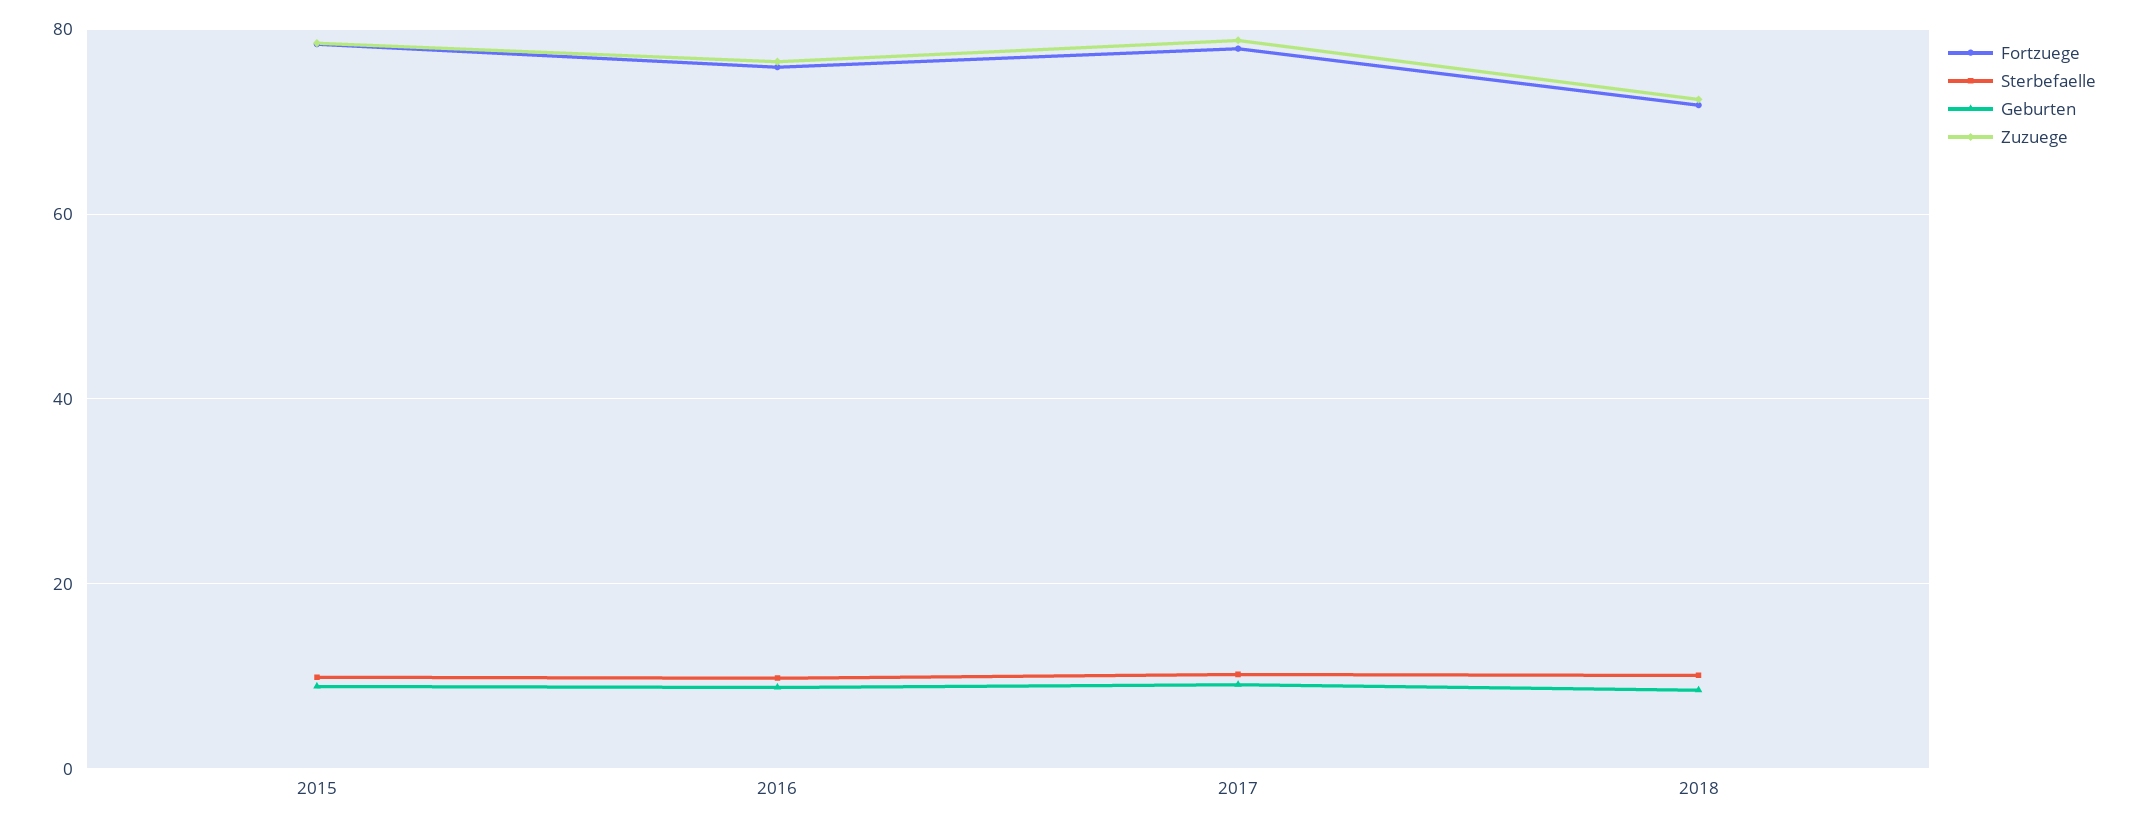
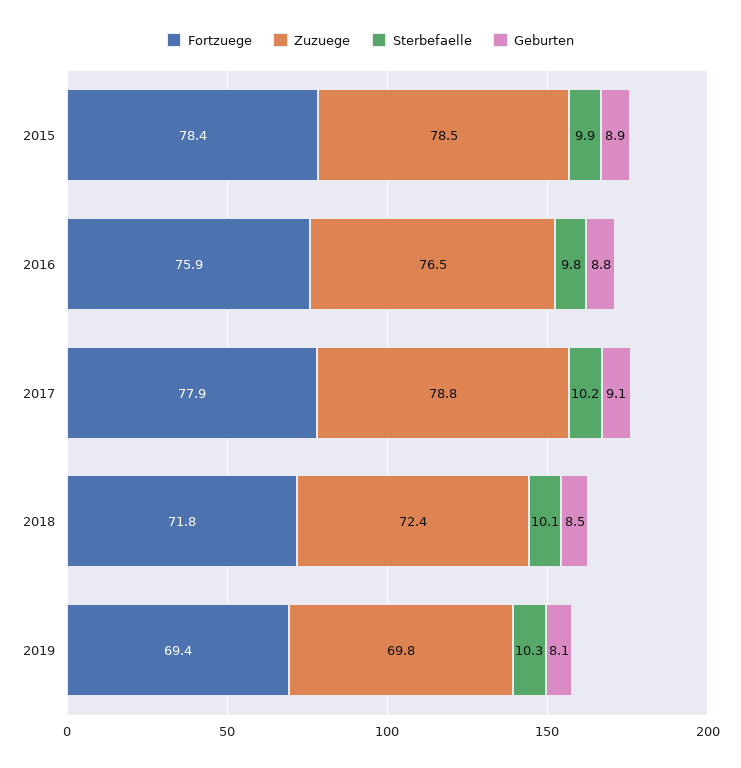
Fortzuege, 2019: none -> 69.4
Zuzuege, 2019: none -> 69.8
Sterbefaelle, 2019: none -> 10.3
Geburten, 2019: none -> 8.1

